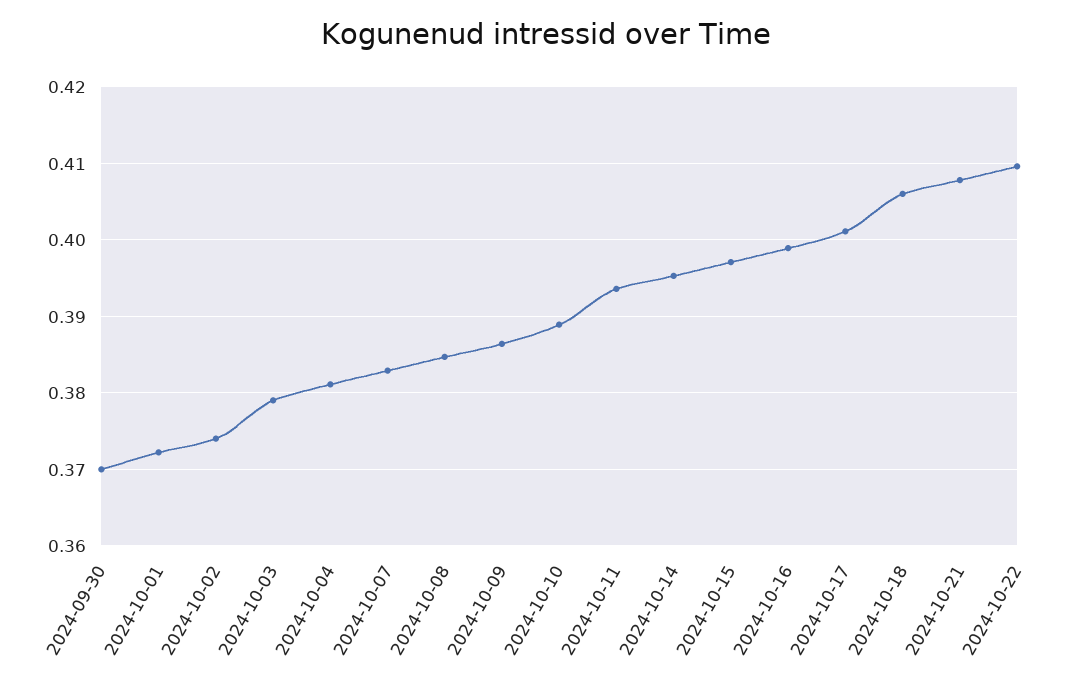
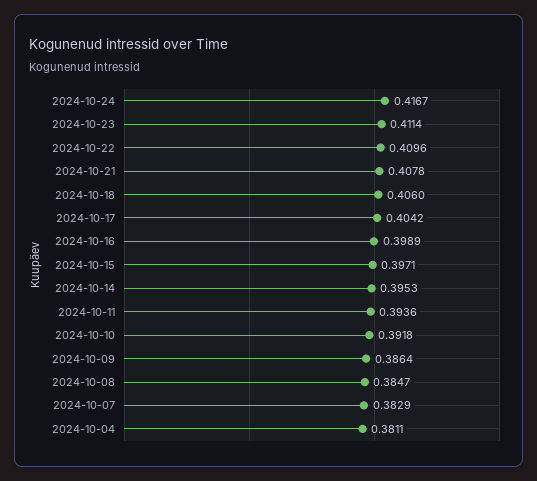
2024-09-30: 0.37 -> none
2024-10-01: 0.372 -> none
2024-10-02: 0.374 -> none
2024-10-03: 0.379 -> none
2024-10-10: 0.389 -> 0.3918
2024-10-17: 0.401 -> 0.4042
2024-10-24: none -> 0.4167
2024-10-23: none -> 0.4114

